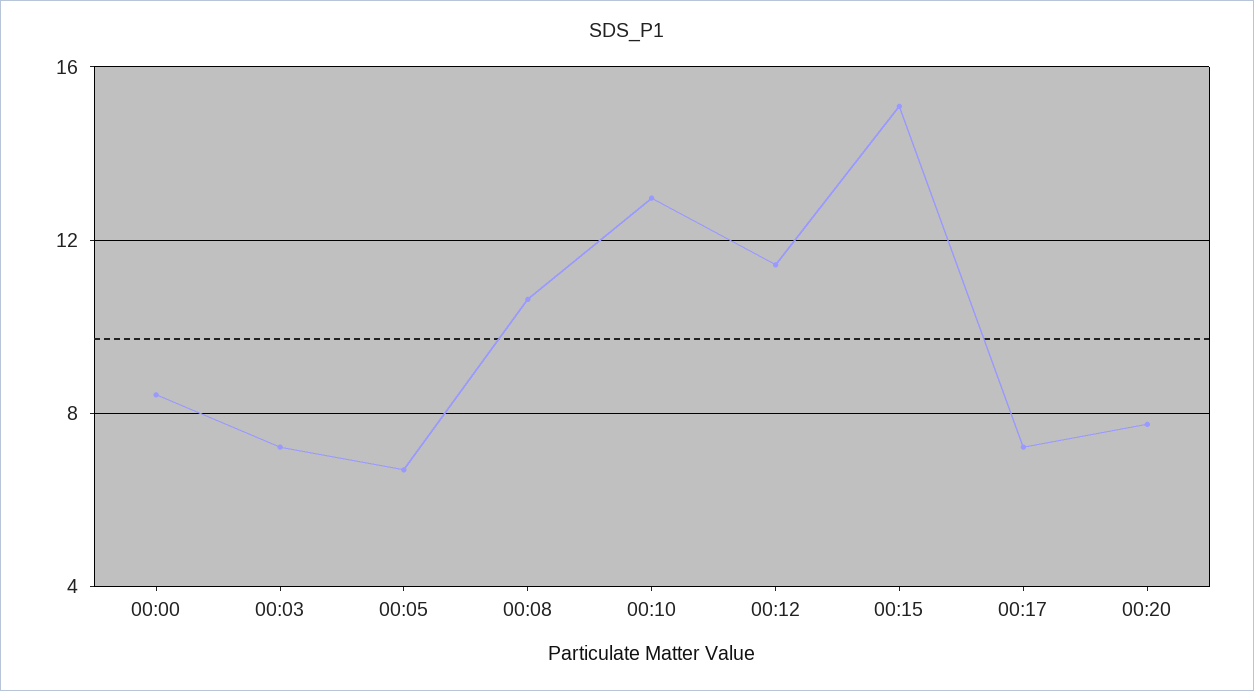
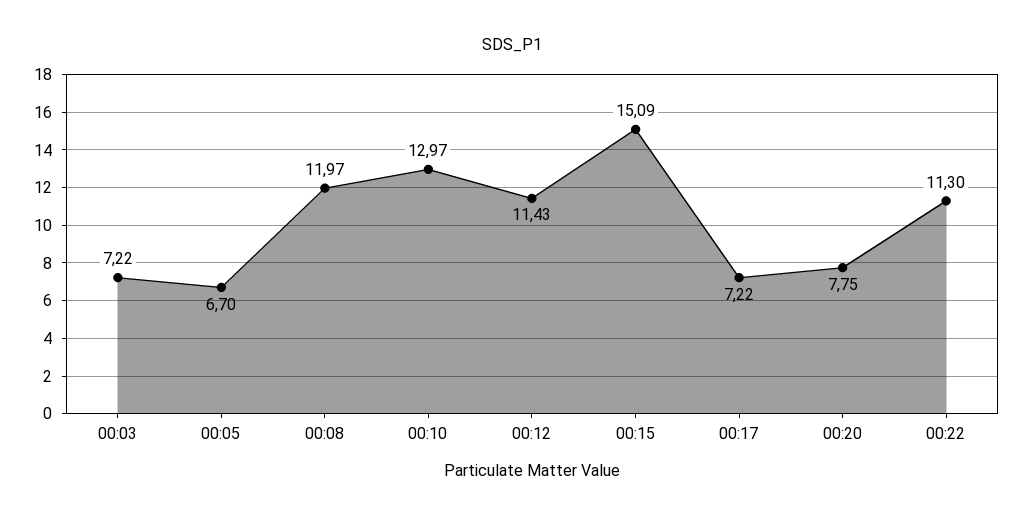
00:00: 8.5 -> none
00:08: 10.5 -> 11.97
00:22: none -> 11.3

